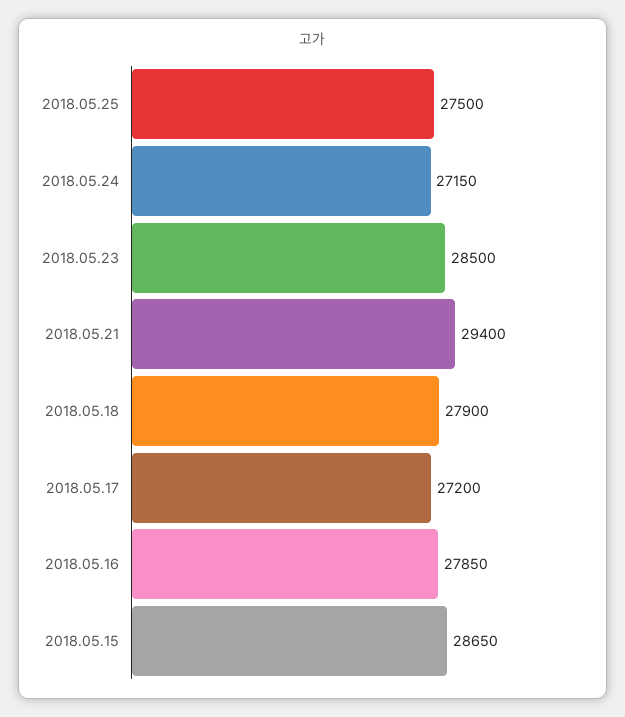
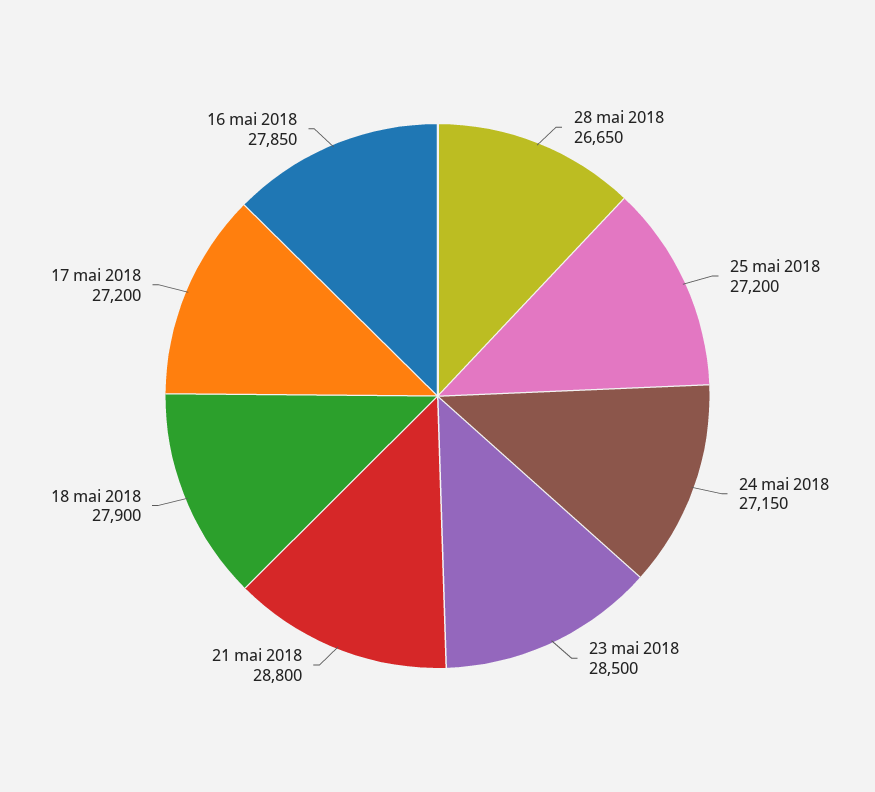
2018.05.25: 27500 -> 27200
2018.05.21: 29400 -> 28800
2018.05.15: 28650 -> none
28 mai 2018: none -> 26650

